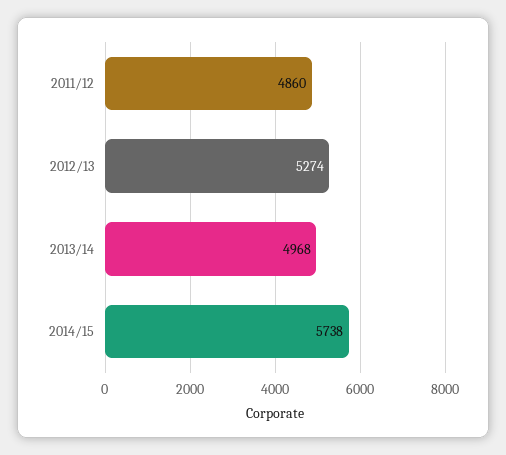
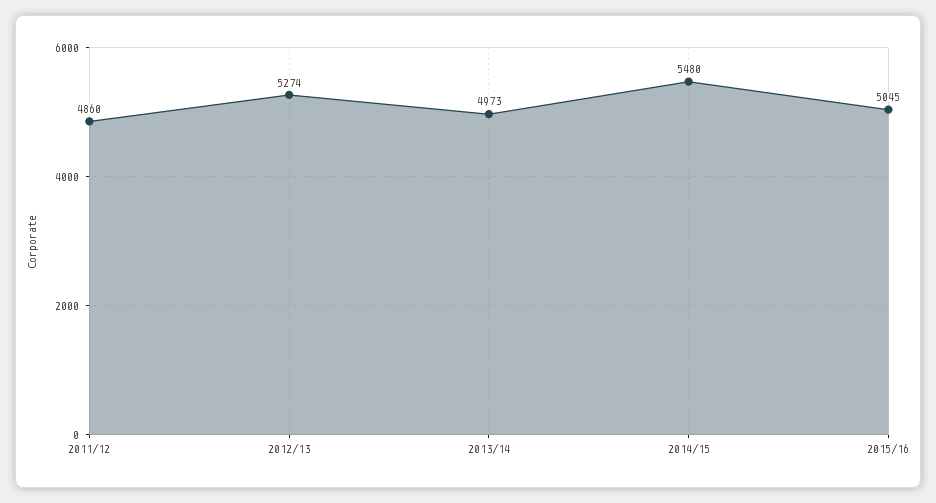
2013/14: 4968 -> 4973
2014/15: 5738 -> 5480
2015/16: none -> 5045

